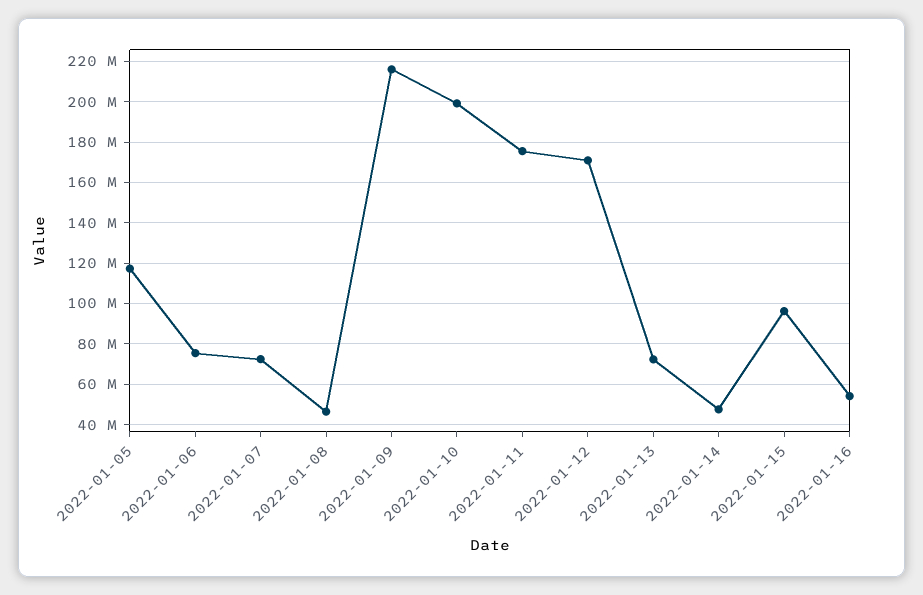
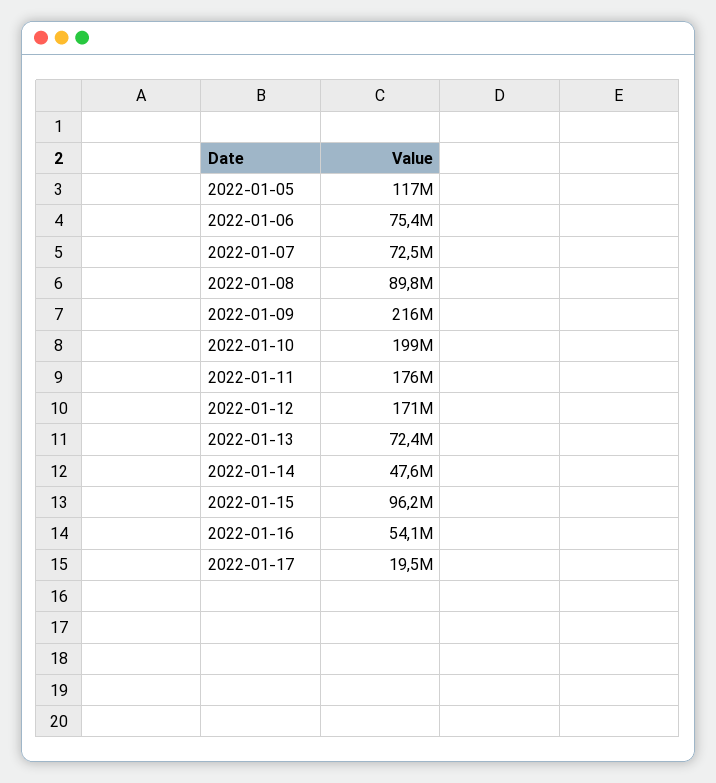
2022-01-08: 45000000 -> 89800000
2022-01-17: none -> 19500000

